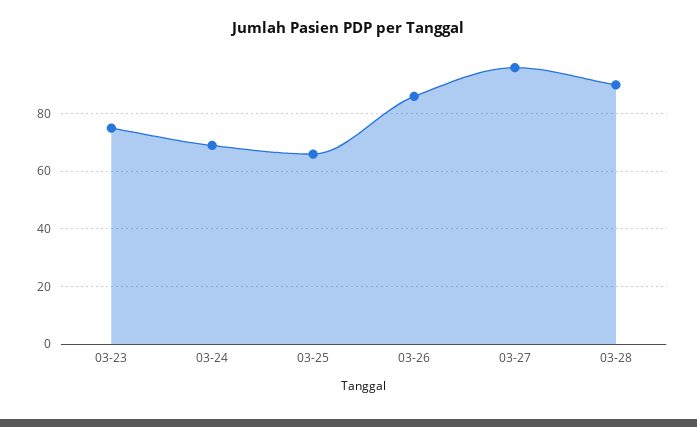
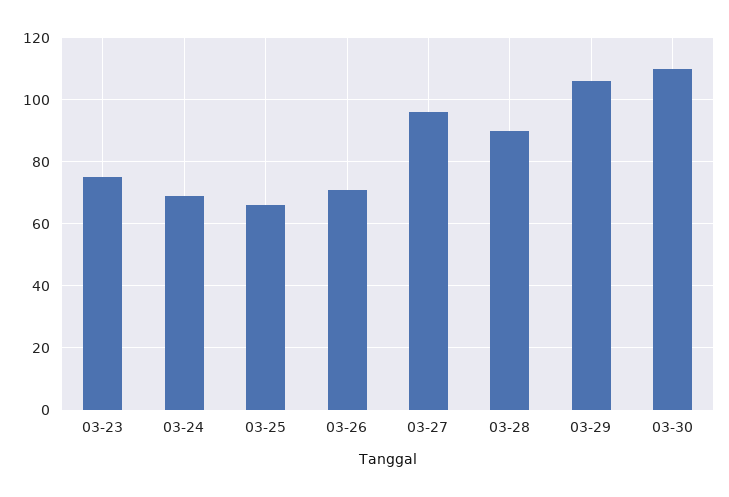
03-26: 85 -> 70
03-29: none -> 105
03-30: none -> 110

